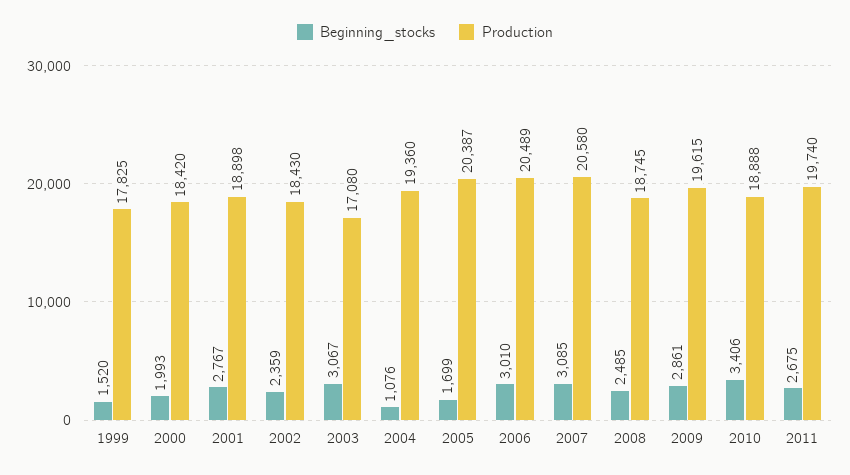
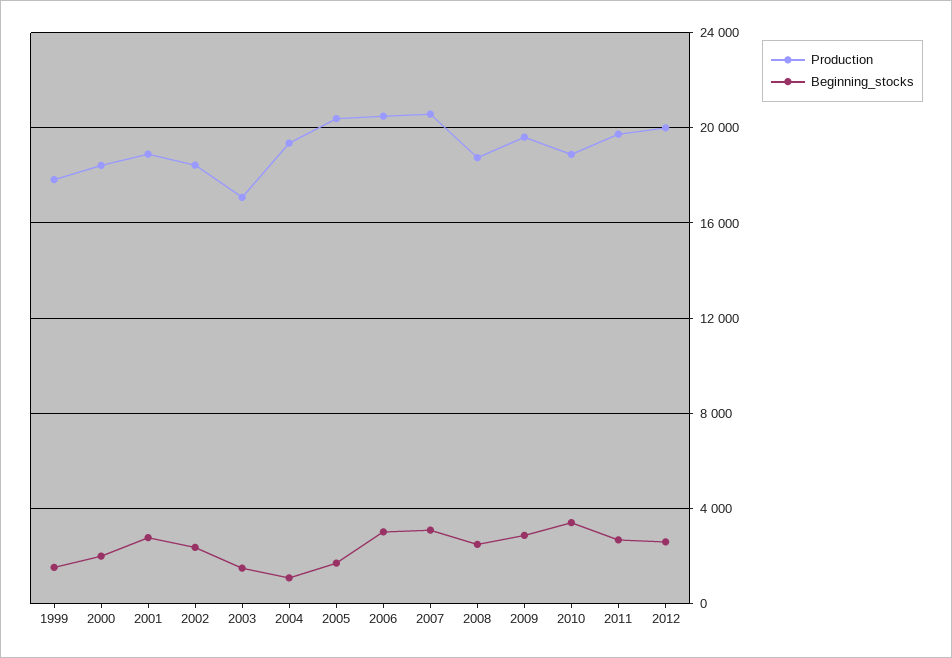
Beginning_stocks, 2003: 3067 -> 1500
Production, 2012: none -> 20000
Beginning_stocks, 2012: none -> 2500

